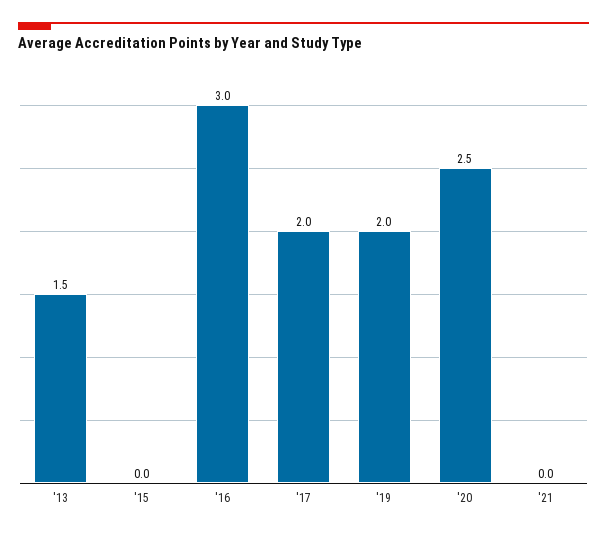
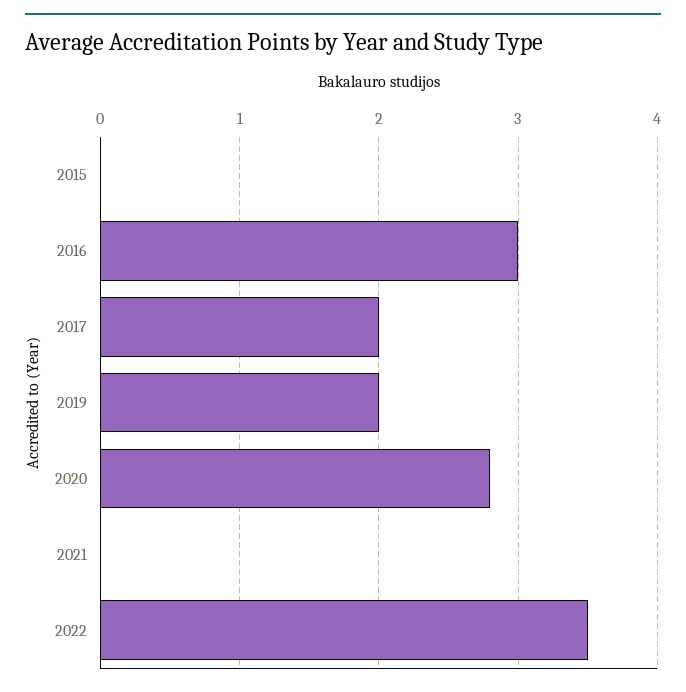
'13: 1.5 -> none
'20: 2.5 -> 2.8
2022: none -> 3.5

